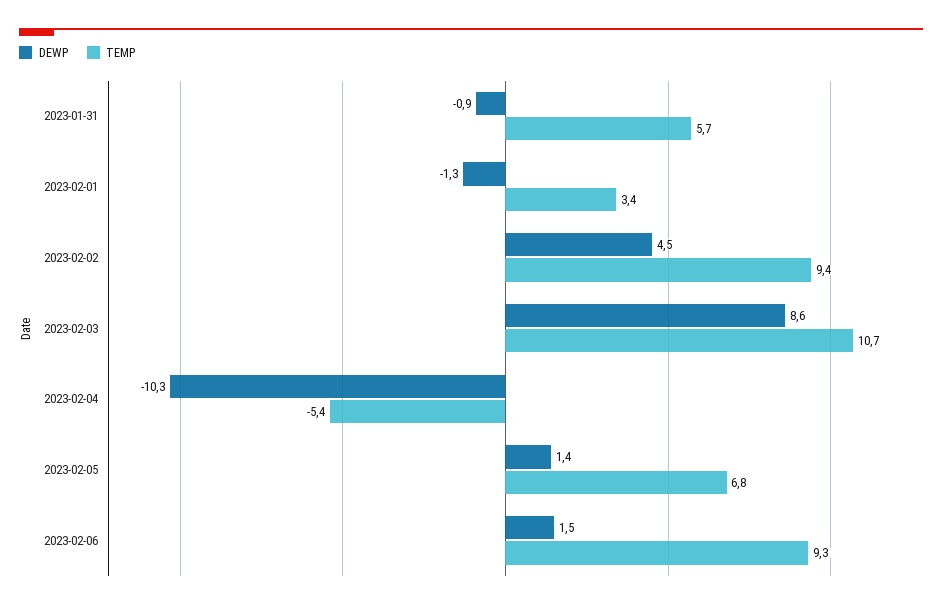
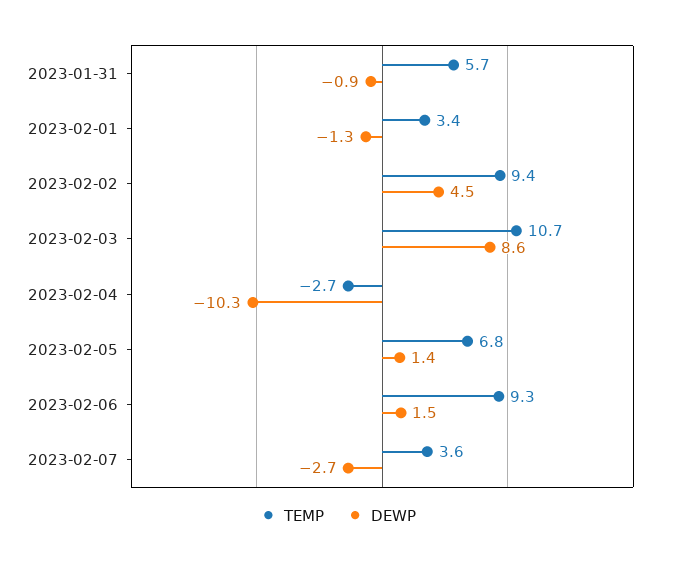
TEMP, 2023-02-04: -5.4 -> -2.7
TEMP, 2023-02-07: none -> 3.6
DEWP, 2023-02-07: none -> -2.7

